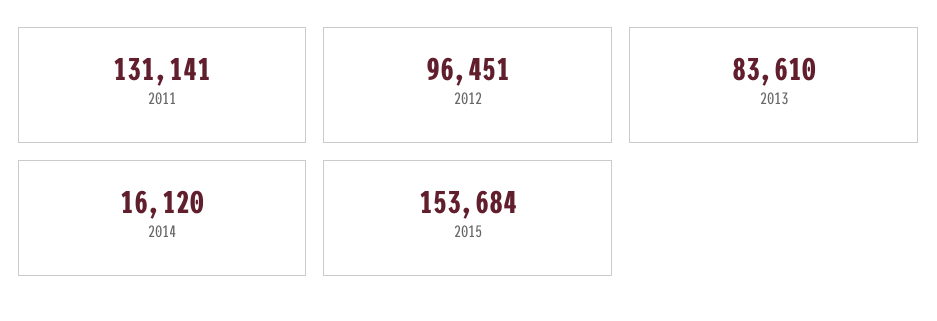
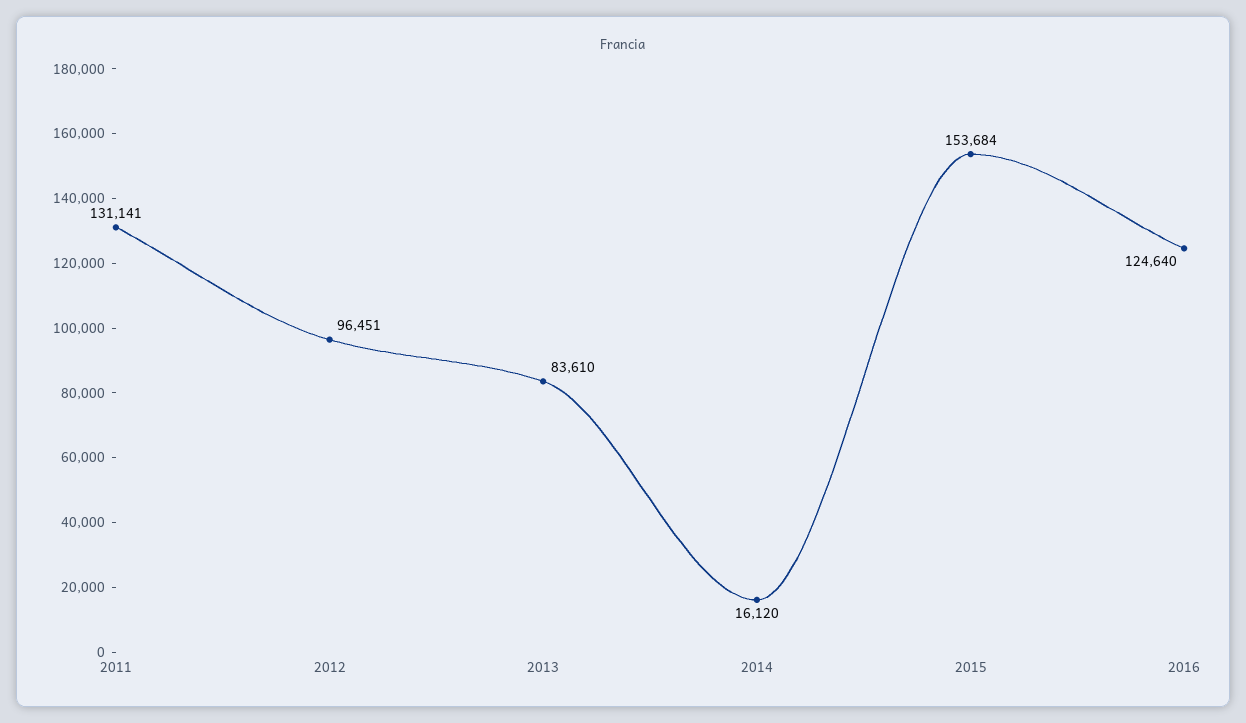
2016: none -> 124640

